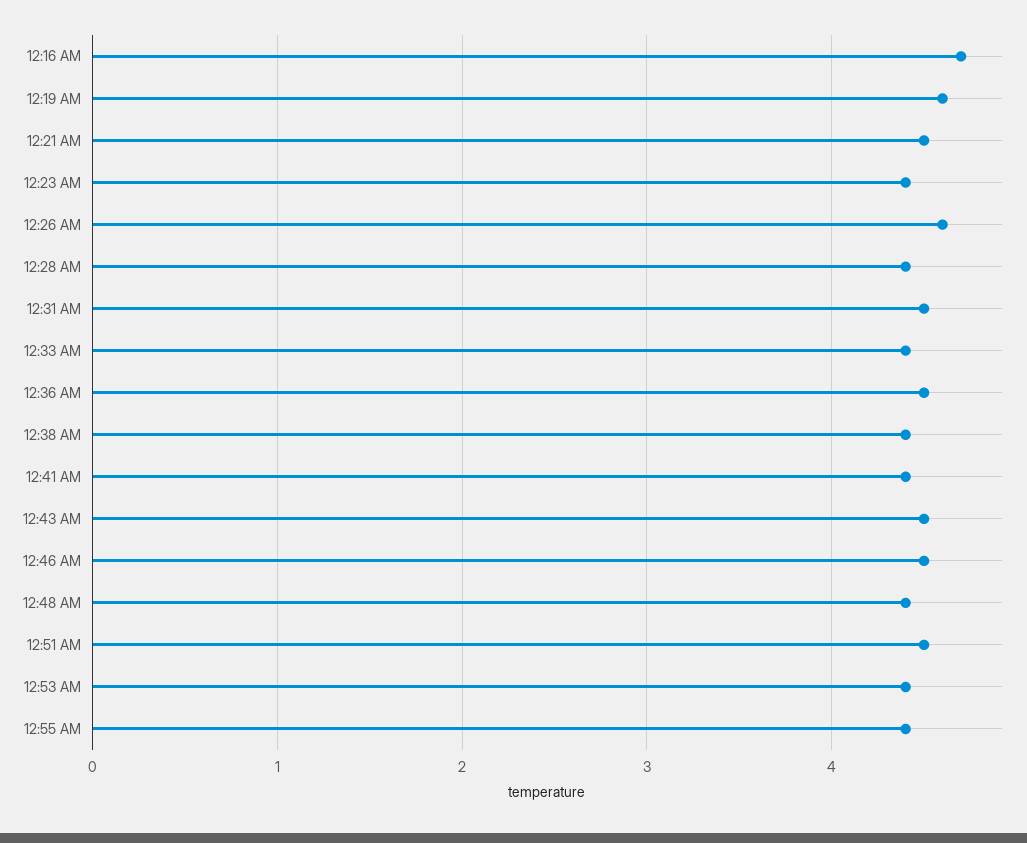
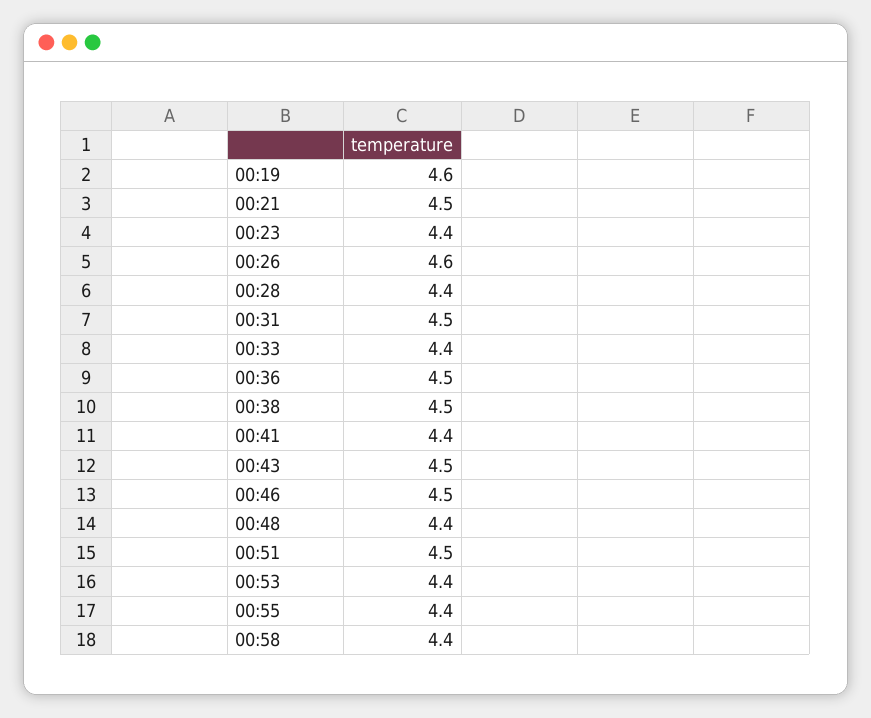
12:16 AM: 4.7 -> none
12:38 AM: 4.4 -> 4.5
00:58: none -> 4.4

